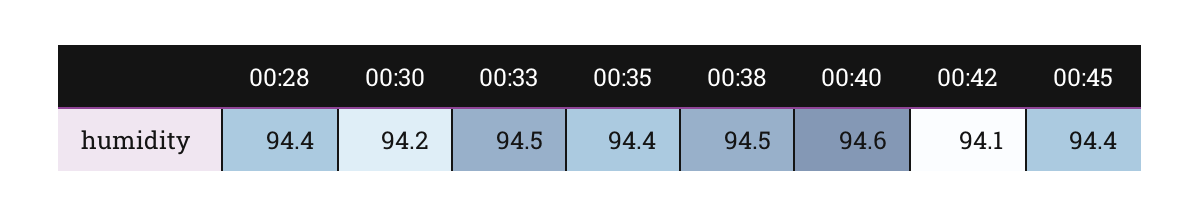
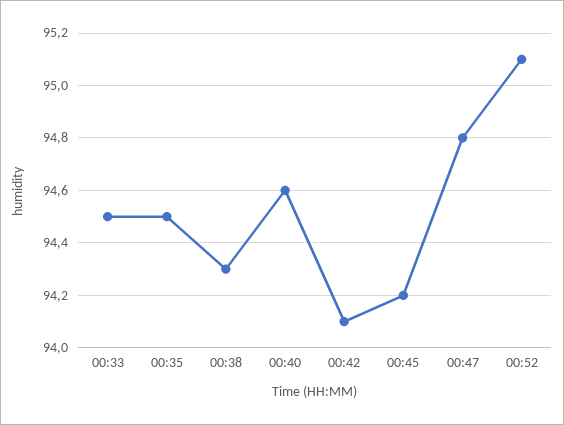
00:28: 94.4 -> none
00:30: 94.2 -> none
00:35: 94.4 -> 94.5
00:38: 94.5 -> 94.3
00:45: 94.4 -> 94.2
00:47: none -> 94.8
00:52: none -> 95.1

